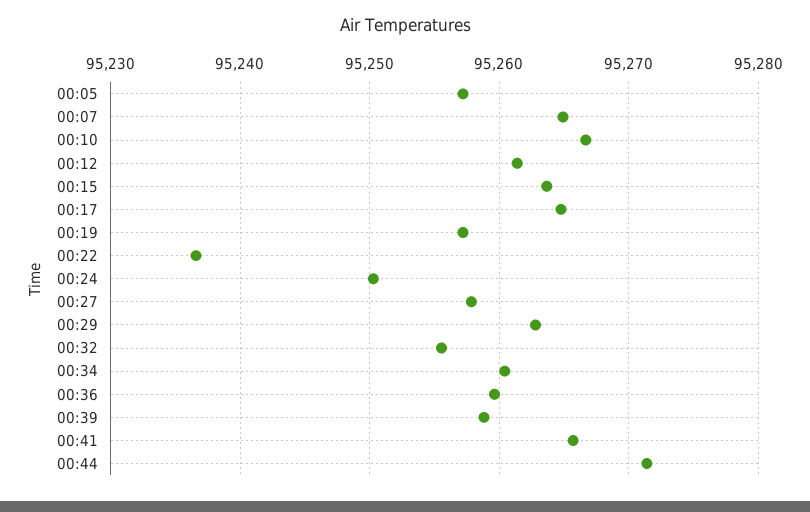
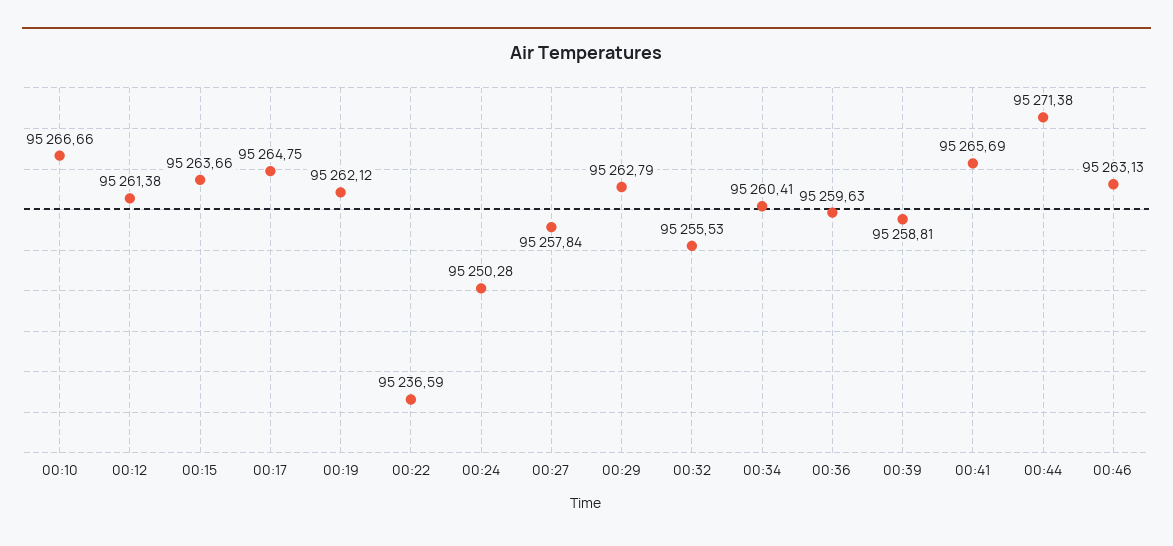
00:05: 95257 -> none
00:07: 95265 -> none
00:19: 95257 -> 95262.12
00:46: none -> 95263.13

